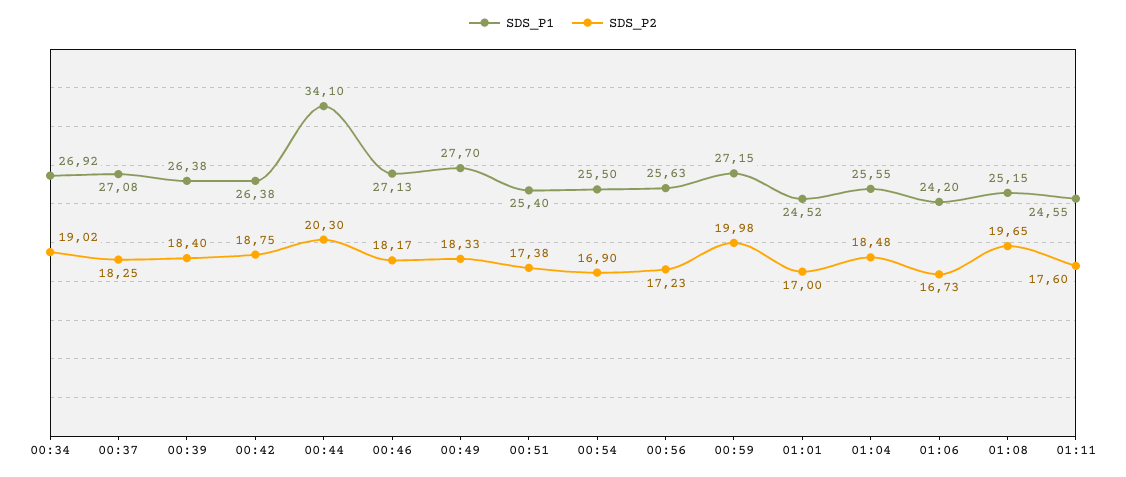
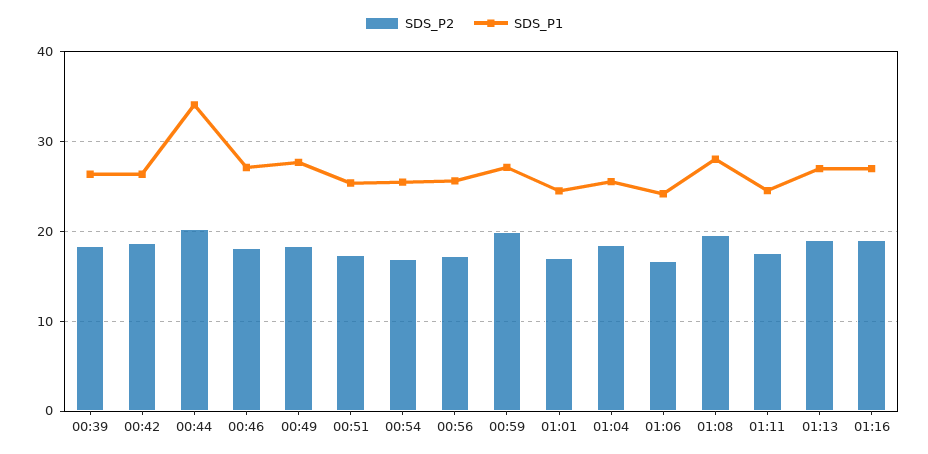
SDS_P1, 00:34: 26.92 -> none
SDS_P2, 00:34: 19.02 -> none
SDS_P1, 00:37: 27.08 -> none
SDS_P2, 00:37: 18.25 -> none
SDS_P1, 01:08: 25.15 -> 28
SDS_P2, 01:13: none -> 19
SDS_P1, 01:13: none -> 27
SDS_P2, 01:16: none -> 19
SDS_P1, 01:16: none -> 27

